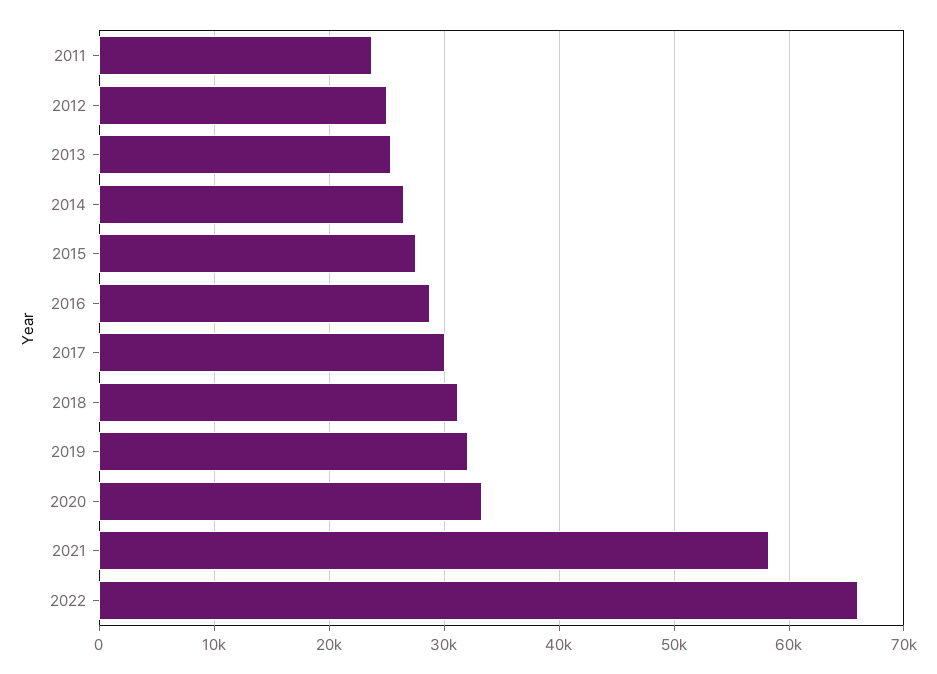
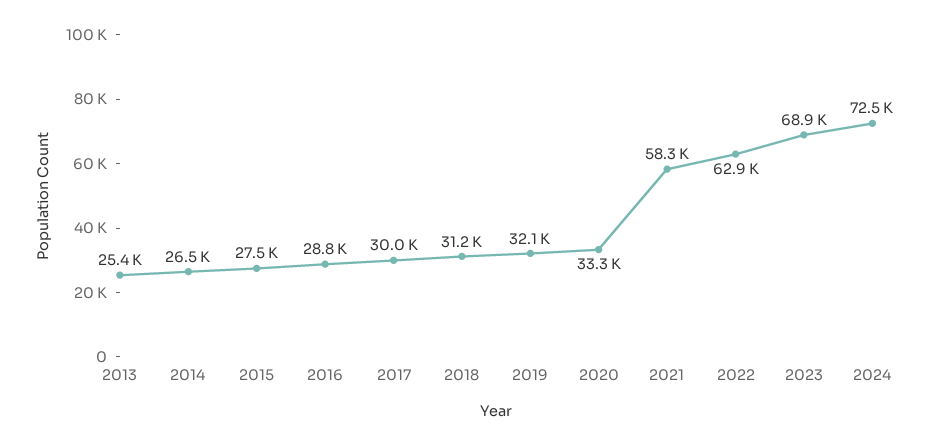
2011: 24000 -> none
2012: 25000 -> none
2022: 66000 -> 62900
2023: none -> 68900
2024: none -> 72500

